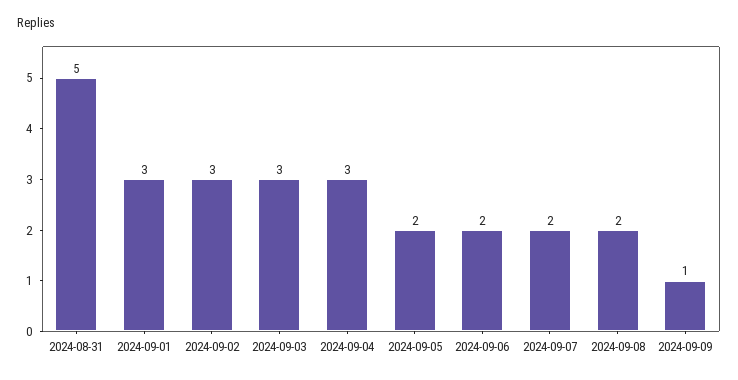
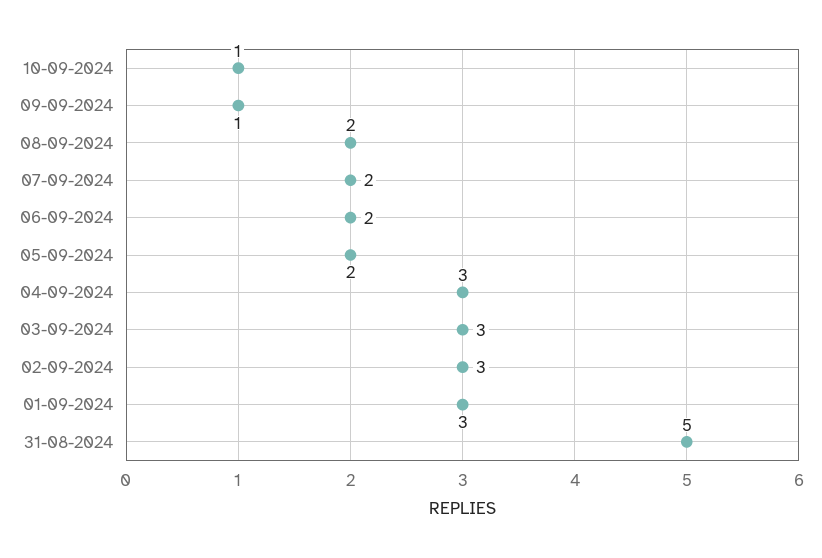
10-09-2024: none -> 1

